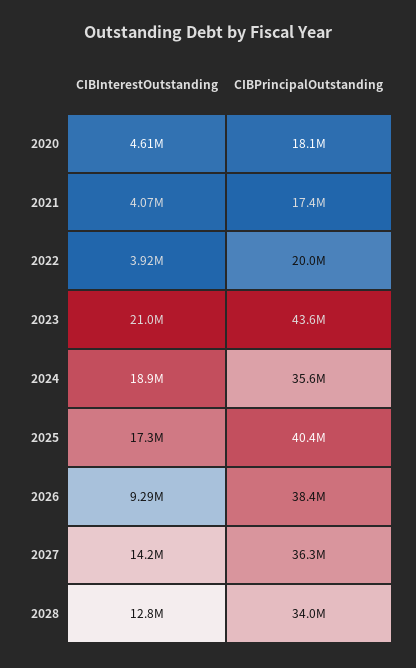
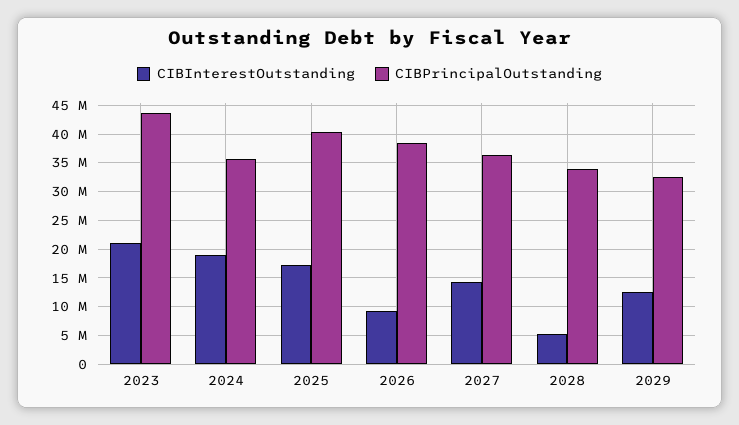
CIBInterestOutstanding, 2020: 4610000 -> none
CIBPrincipalOutstanding, 2020: 18100000 -> none
CIBInterestOutstanding, 2021: 4070000 -> none
CIBPrincipalOutstanding, 2021: 17400000 -> none
CIBInterestOutstanding, 2022: 3920000 -> none
CIBPrincipalOutstanding, 2022: 20000000 -> none
CIBInterestOutstanding, 2028: 12800000 -> 5000000
CIBInterestOutstanding, 2029: none -> 12500000
CIBPrincipalOutstanding, 2029: none -> 32500000

